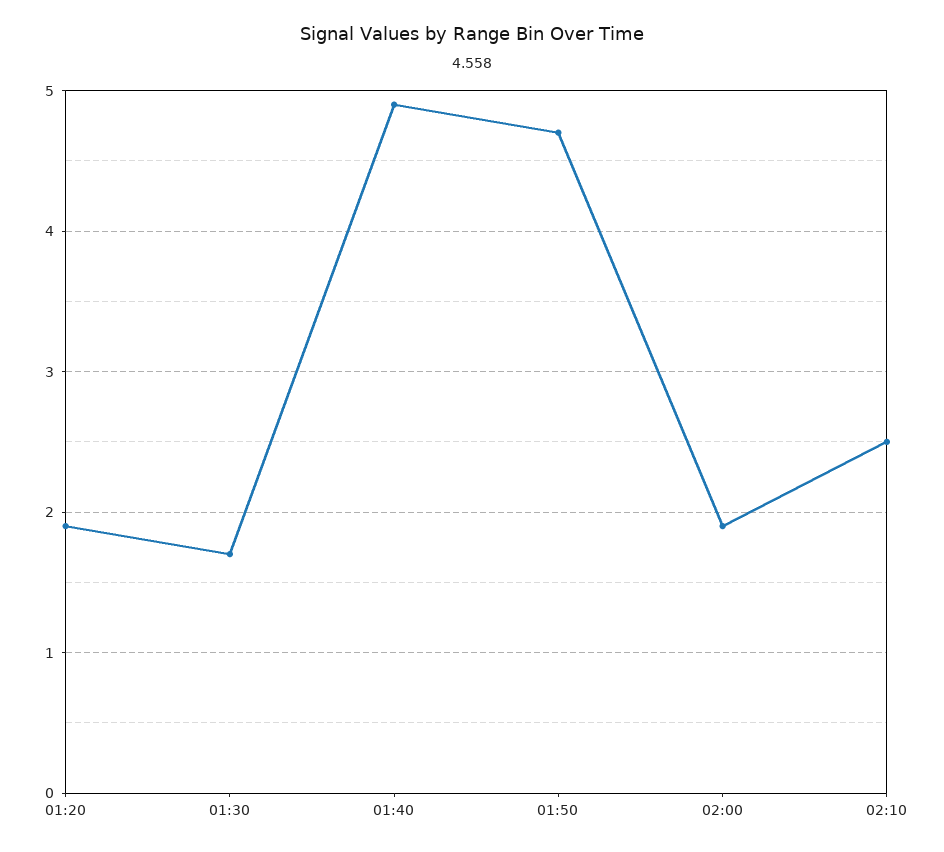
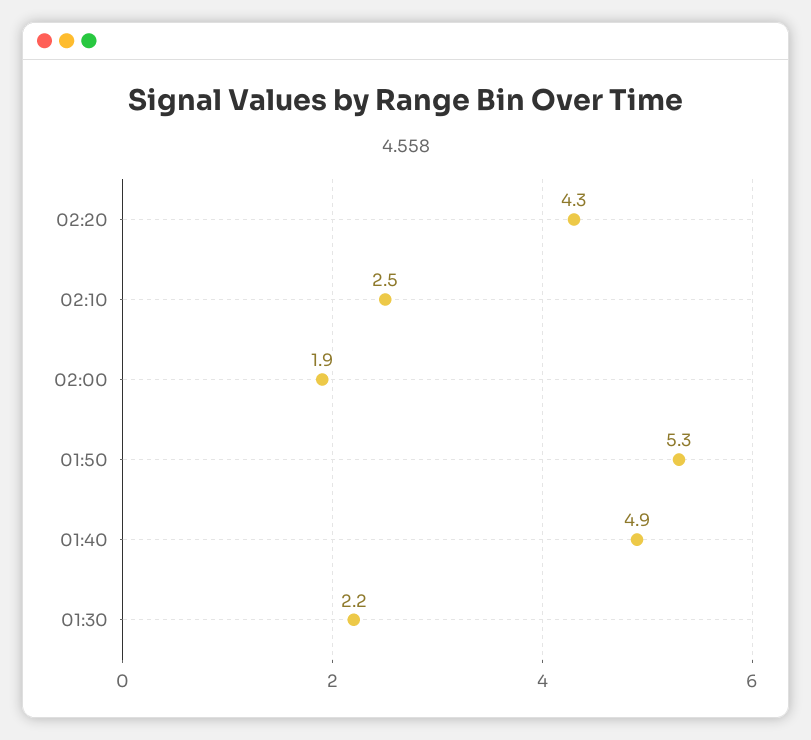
01:20: 1.9 -> none
01:30: 1.7 -> 2.2
01:50: 4.7 -> 5.3
02:20: none -> 4.3

